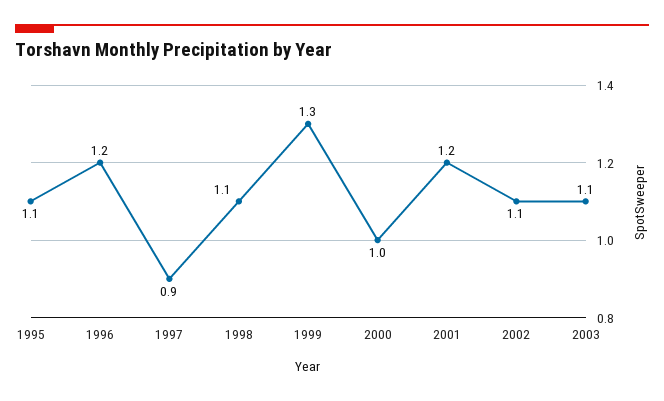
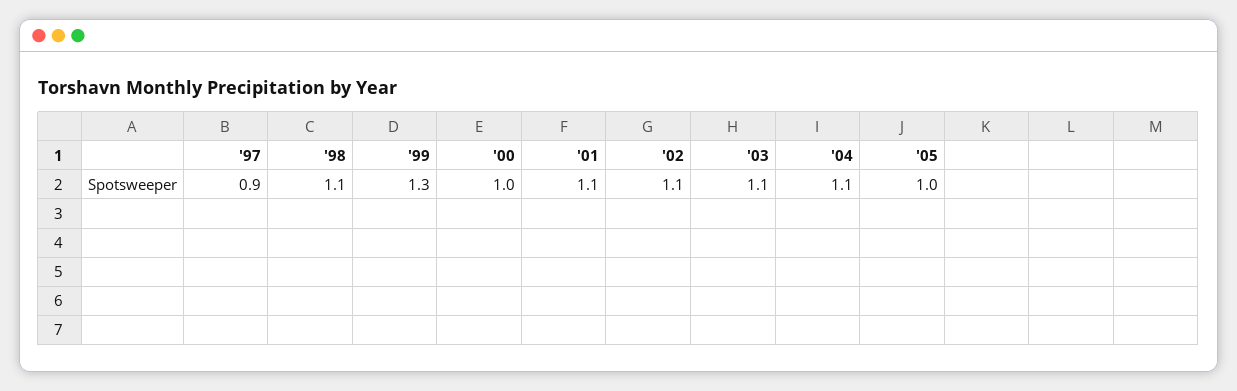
1995: 1.1 -> none
1996: 1.2 -> none
2001: 1.2 -> 1.1
'04: none -> 1.1
'05: none -> 1

